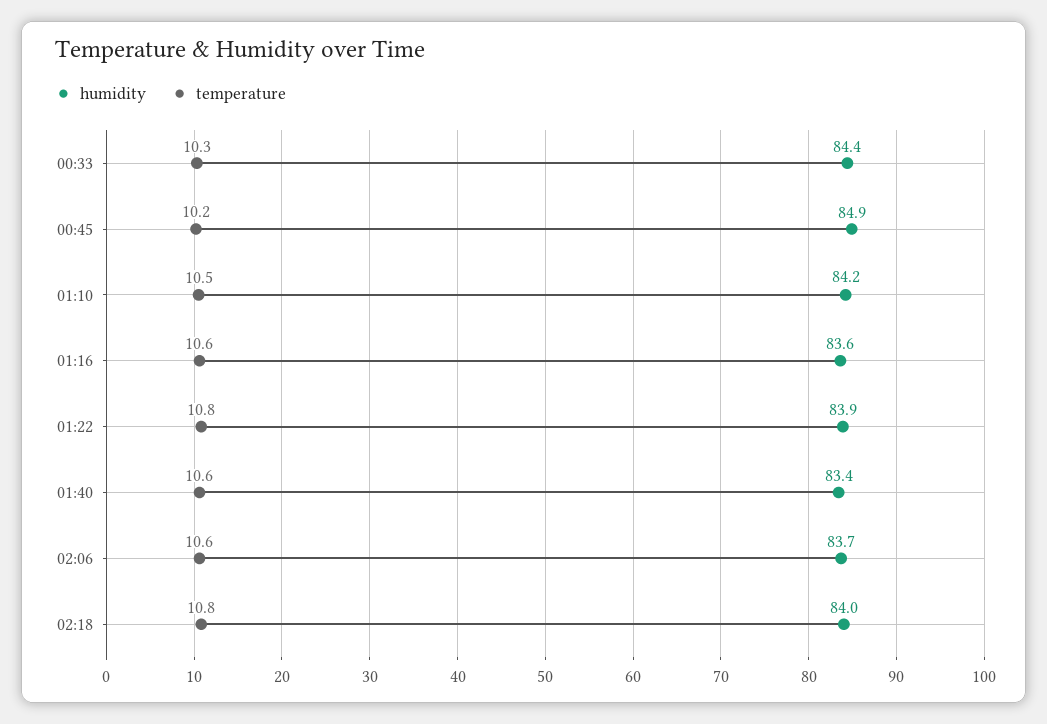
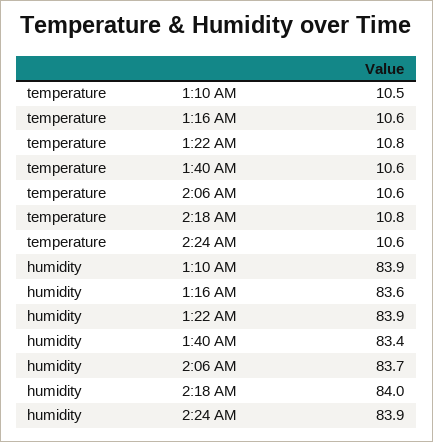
humidity, 00:33: 84.4 -> none
temperature, 00:33: 10.3 -> none
humidity, 00:45: 84.9 -> none
temperature, 00:45: 10.2 -> none
humidity, 01:10: 84.2 -> 83.9
temperature, 2:24 AM: none -> 10.6
humidity, 2:24 AM: none -> 83.9

